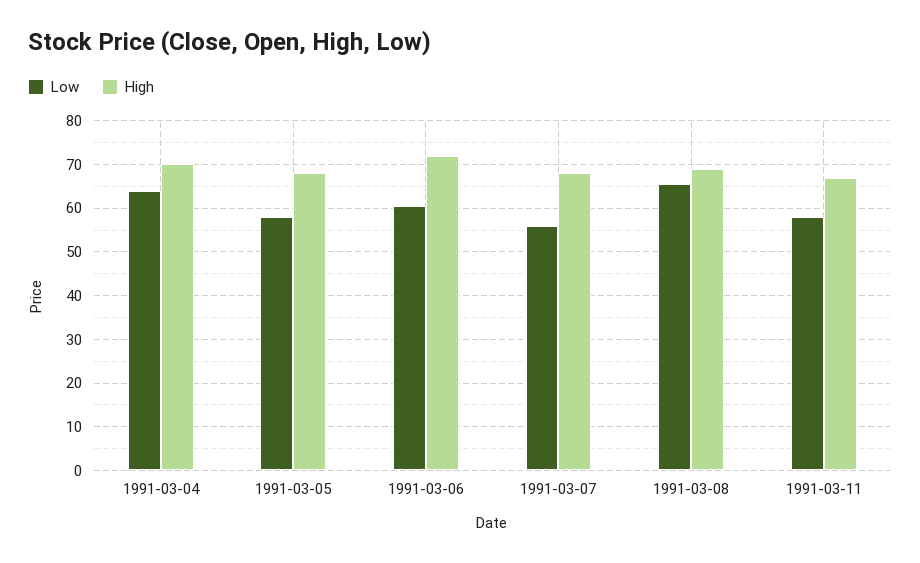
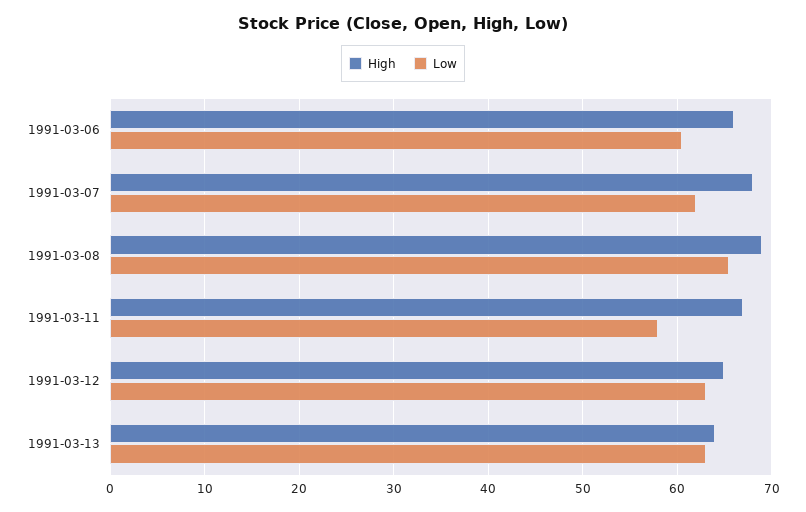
Low, 1991-03-04: 64 -> none
High, 1991-03-04: 70 -> none
Low, 1991-03-05: 58 -> none
High, 1991-03-05: 68 -> none
High, 1991-03-06: 72 -> 66
Low, 1991-03-07: 56 -> 62
High, 1991-03-12: none -> 65
Low, 1991-03-12: none -> 63
High, 1991-03-13: none -> 64
Low, 1991-03-13: none -> 63

